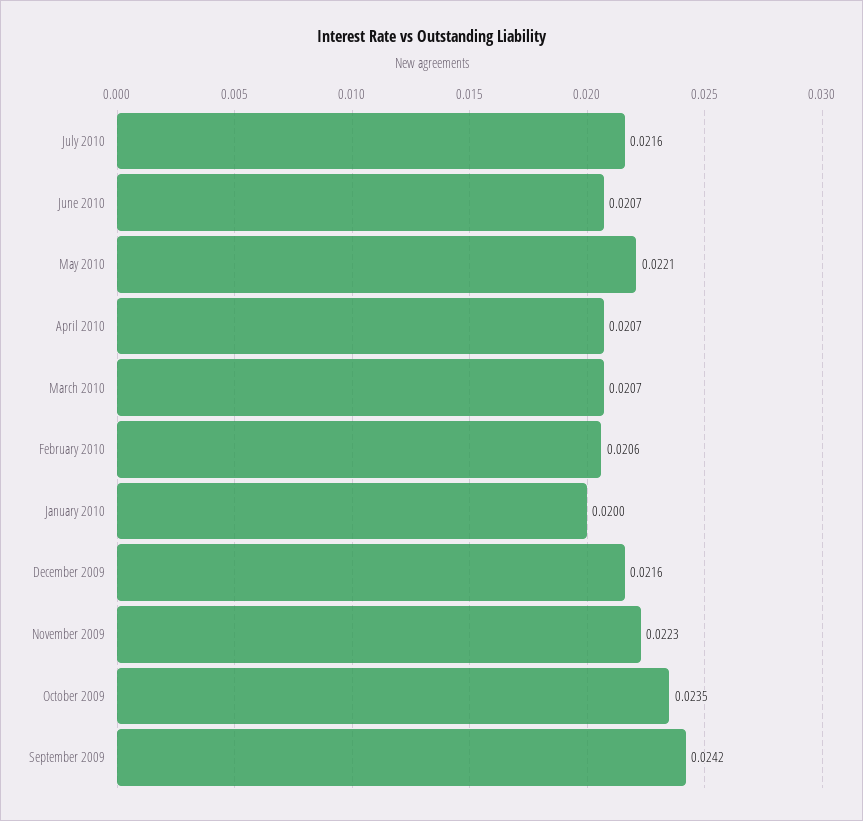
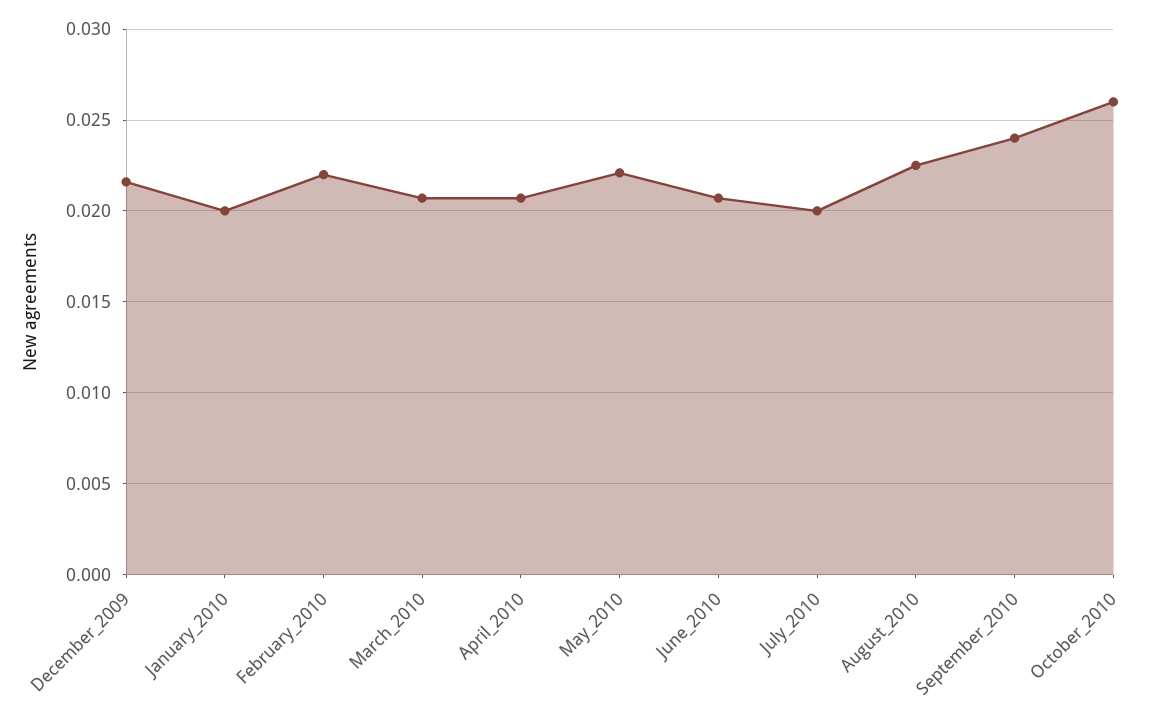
July 2010: 0.0216 -> 0.02
February 2010: 0.0206 -> 0.022
November 2009: 0.0223 -> none
October 2009: 0.0235 -> none
September 2009: 0.0242 -> none
August_2010: none -> 0.0225
September_2010: none -> 0.024
October_2010: none -> 0.026

